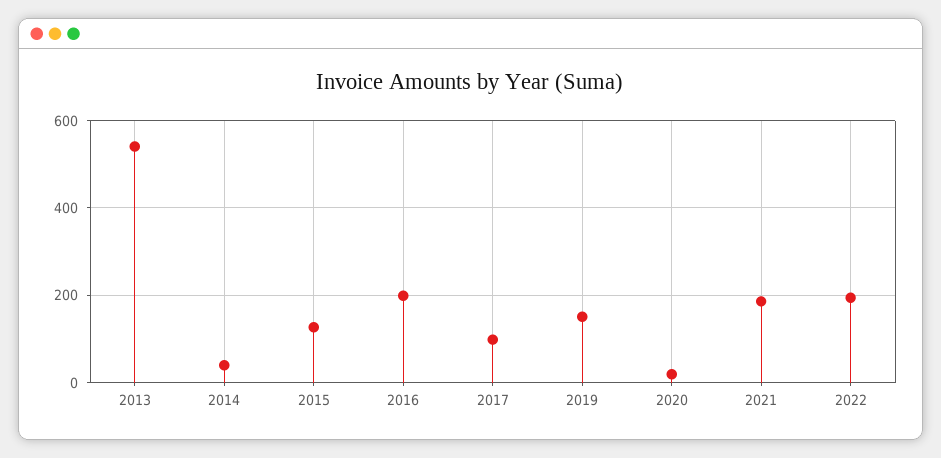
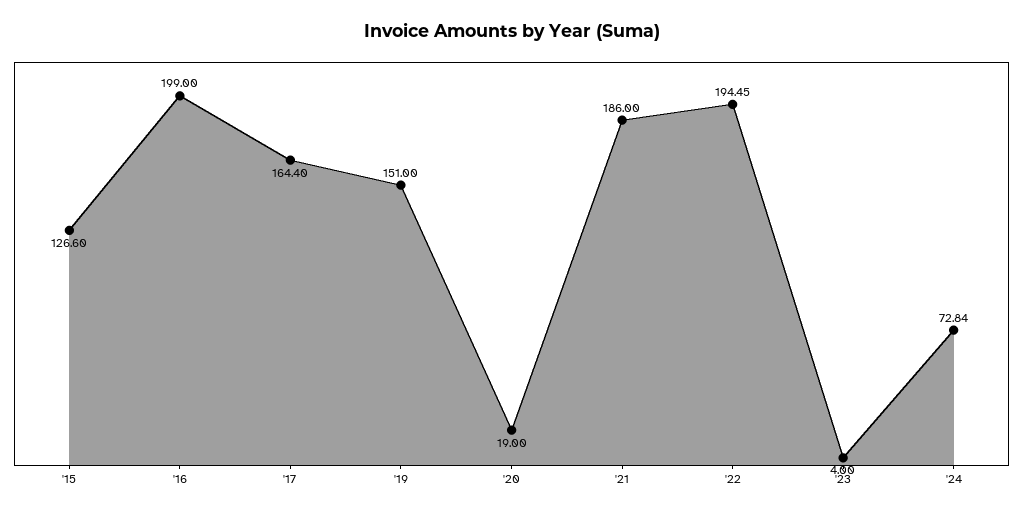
2013: 540 -> none
2014: 40 -> none
2017: 100 -> 164.4
'23: none -> 4
'24: none -> 72.84

